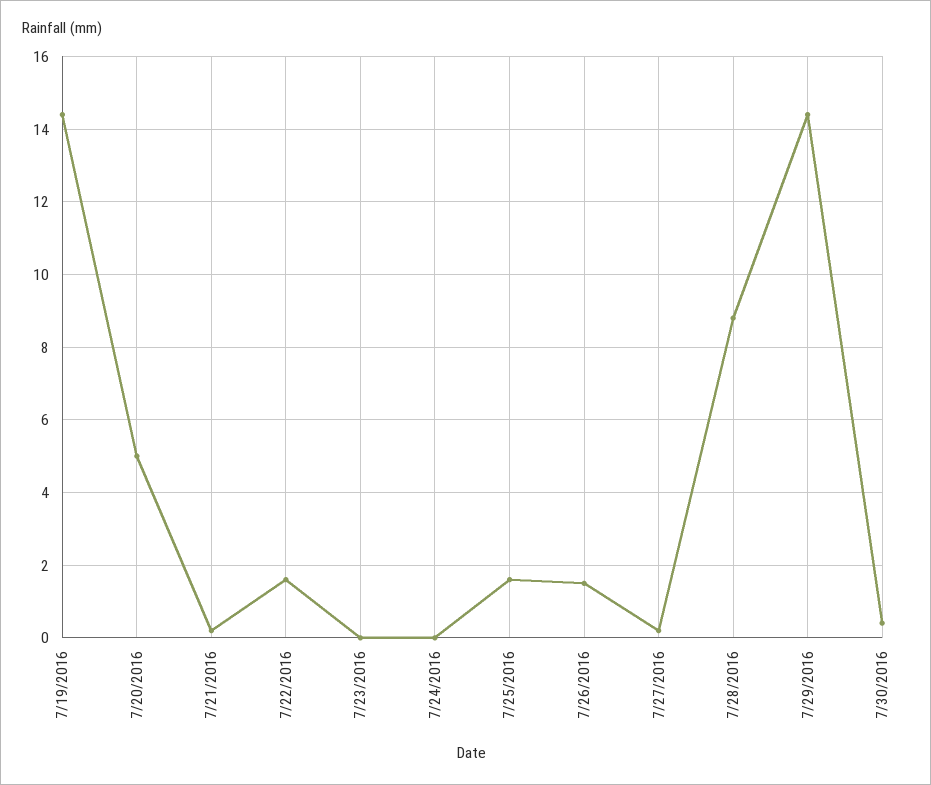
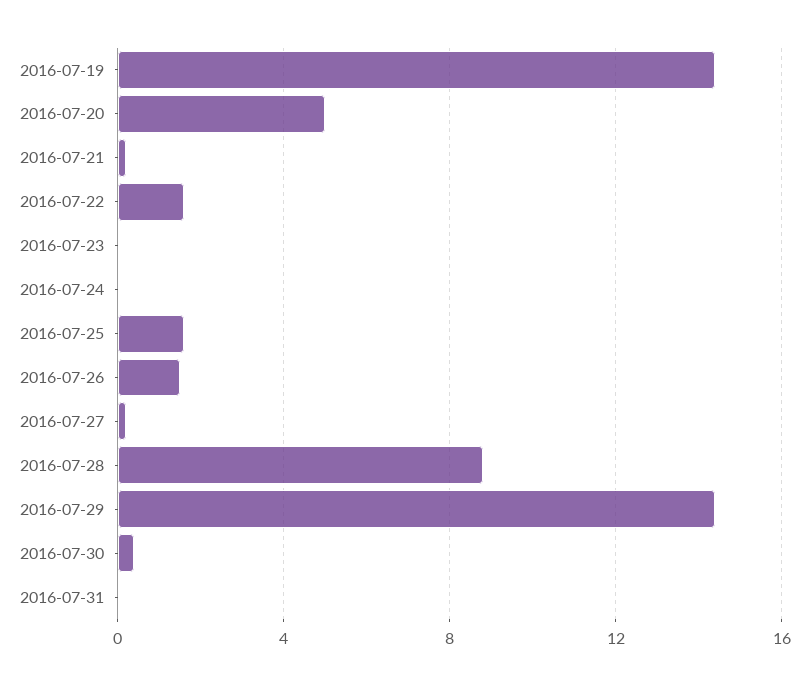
2016-07-31: none -> 0

